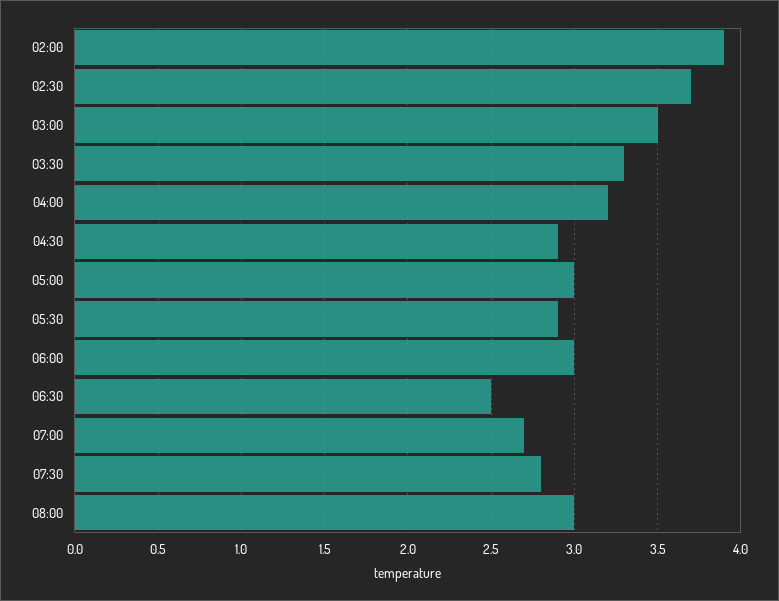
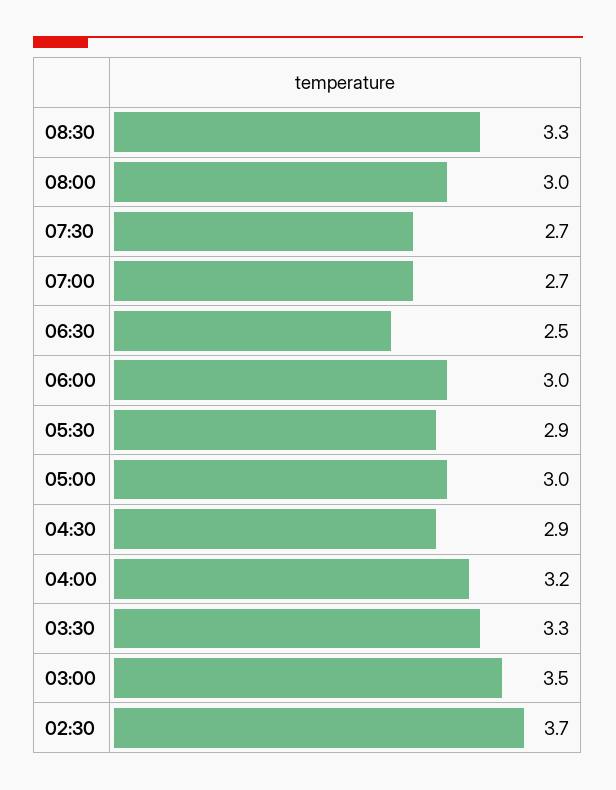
02:00: 3.9 -> none
07:30: 2.8 -> 2.7
08:30: none -> 3.3

